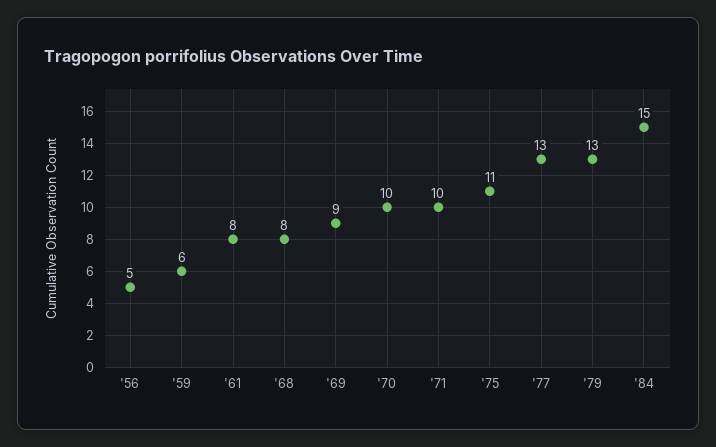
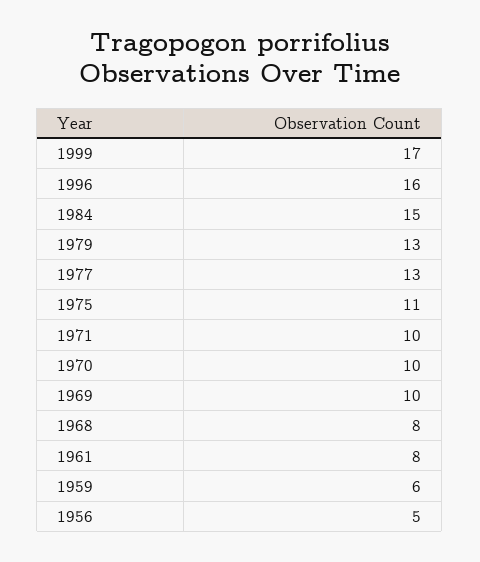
'69: 9 -> 10
1999: none -> 17
1996: none -> 16

